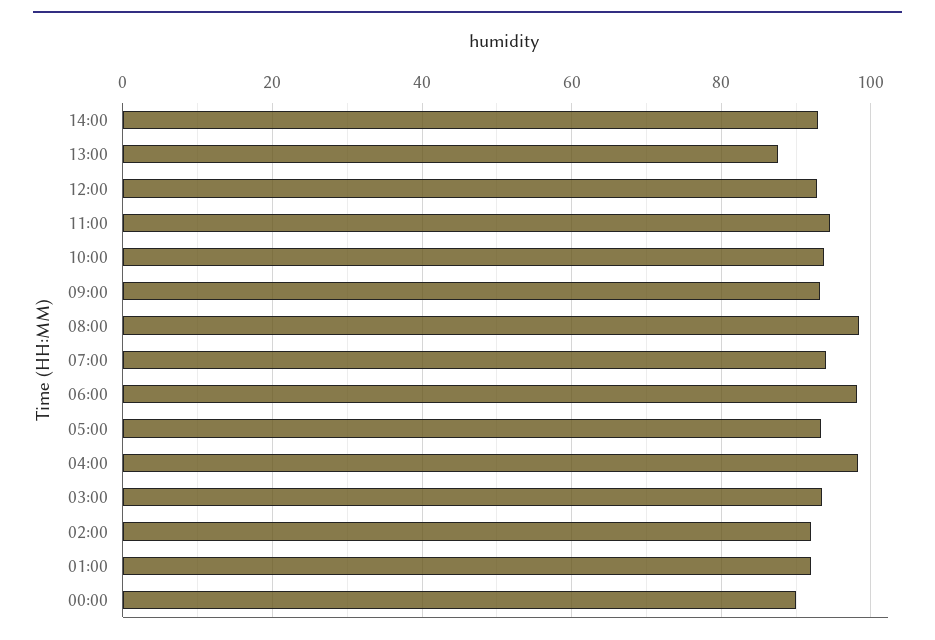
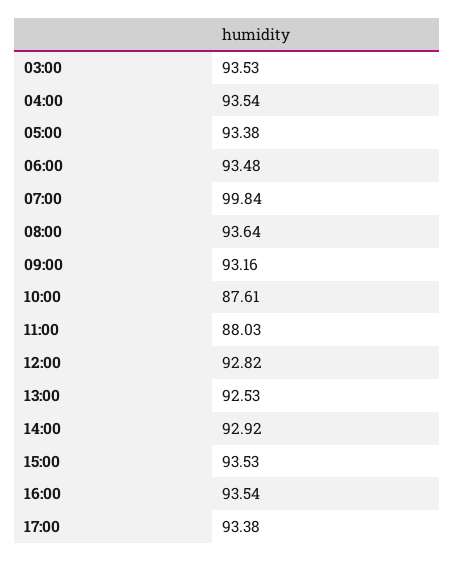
13:00: 88 -> 92.53
11:00: 94 -> 88.03
10:00: 94 -> 87.61
08:00: 98 -> 93.64
07:00: 94 -> 99.84
06:00: 98 -> 93.48
04:00: 98 -> 93.54
02:00: 92 -> none
01:00: 92 -> none
00:00: 90 -> none
15:00: none -> 93.53
16:00: none -> 93.54
17:00: none -> 93.38

